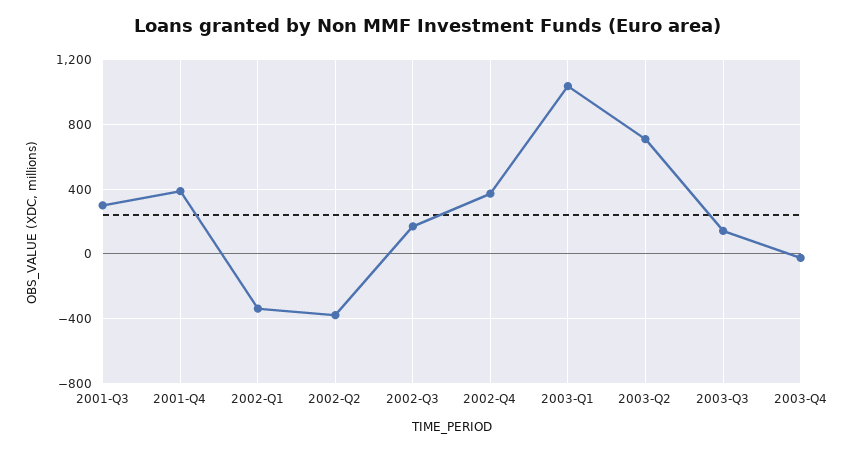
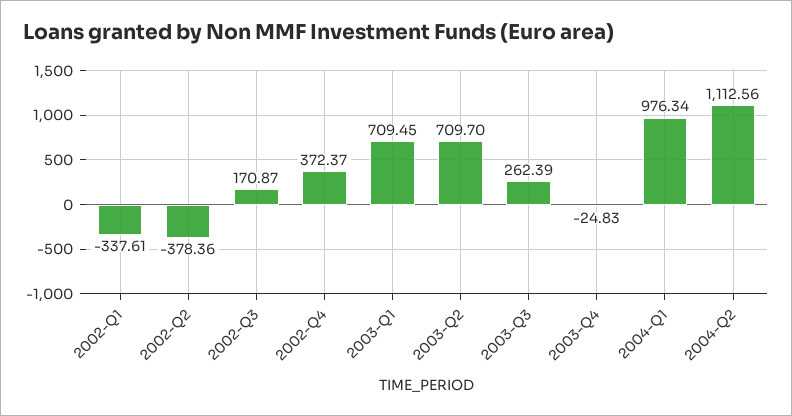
2001-Q3: 300 -> none
2001-Q4: 400 -> none
2003-Q1: 1050 -> 709.45
2003-Q3: 150 -> 262.39
2004-Q1: none -> 976.34
2004-Q2: none -> 1112.56

